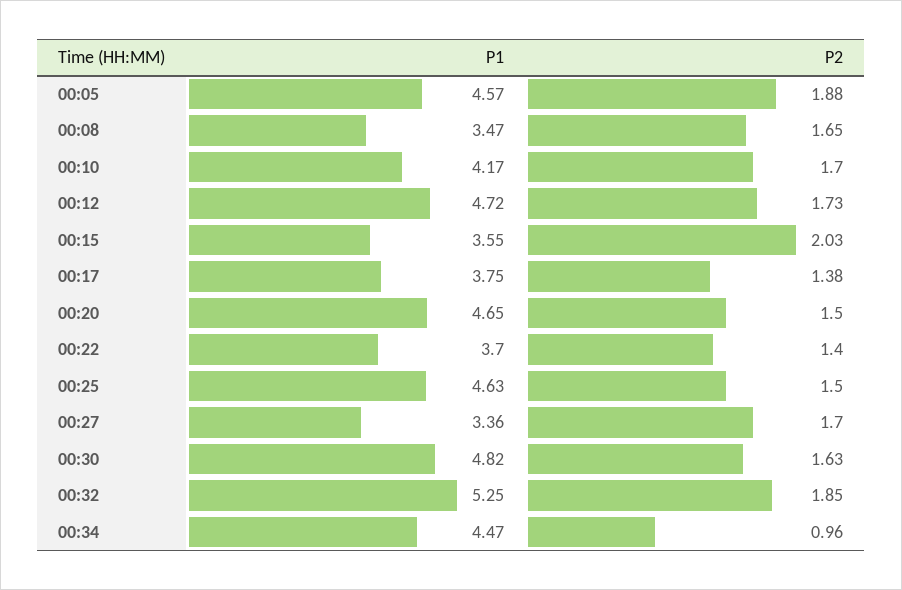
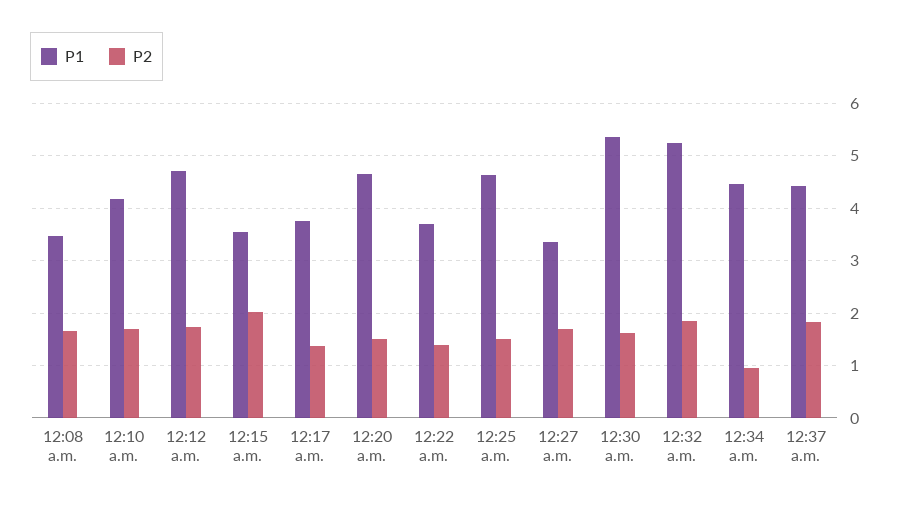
P1, 00:05: 4.57 -> none
P2, 00:05: 1.88 -> none
P1, 00:30: 4.82 -> 5.4
P1, 12:37 a.m.: none -> 4.4
P2, 12:37 a.m.: none -> 1.8

